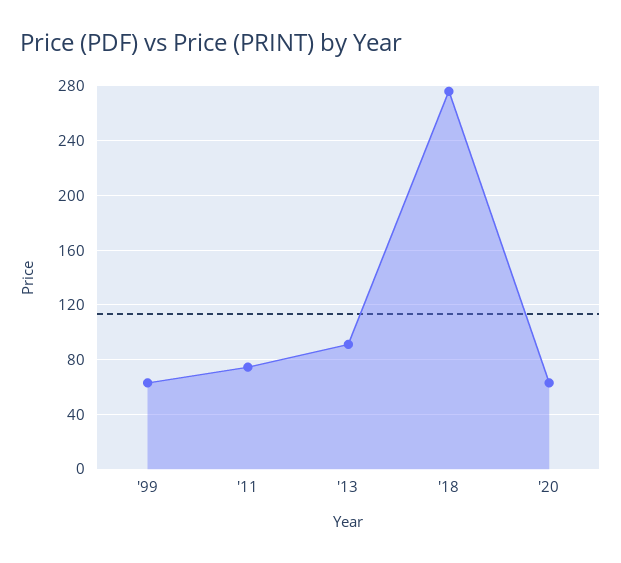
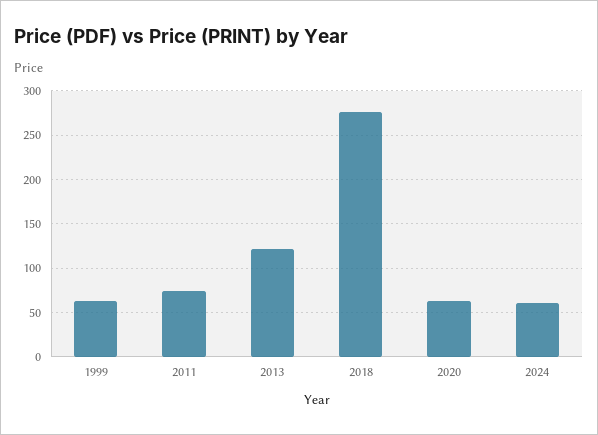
'13: 90 -> 120
2024: none -> 60

